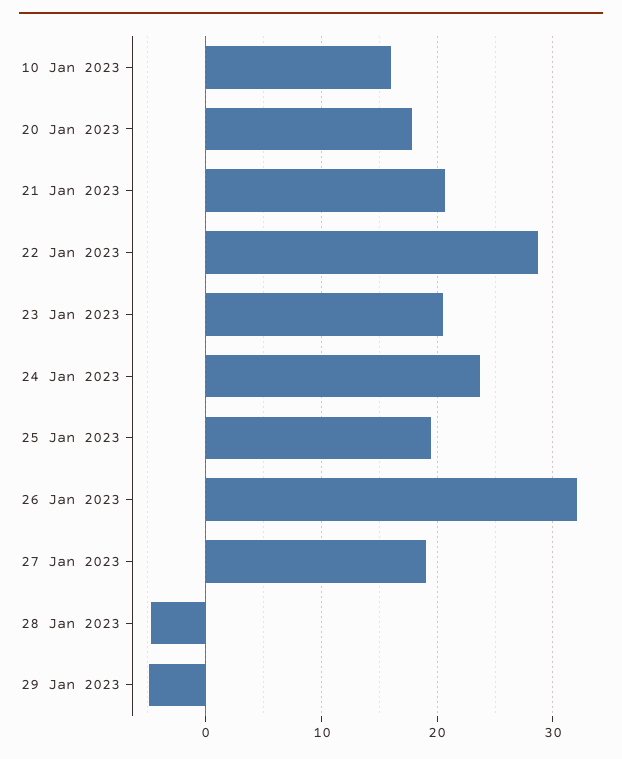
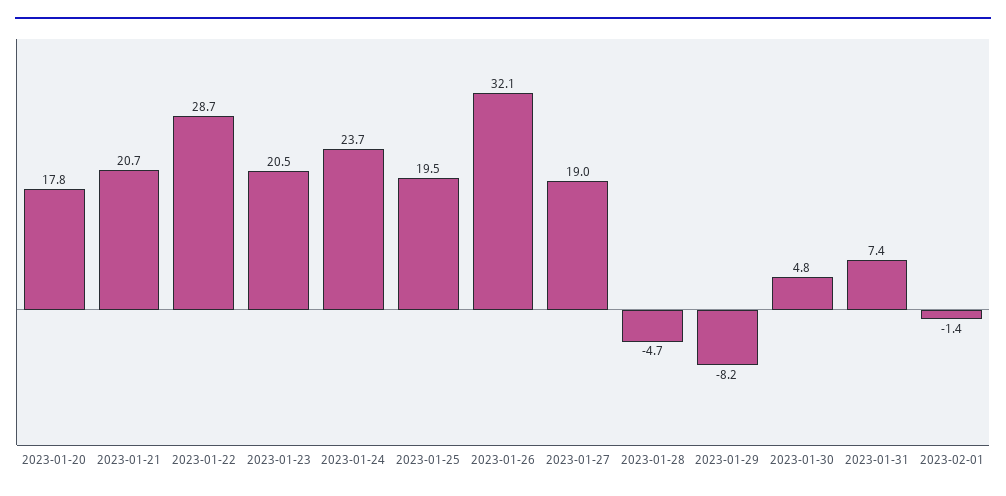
10 Jan 2023: 16 -> none
29 Jan 2023: -5 -> -8.2
2023-01-30: none -> 4.8
2023-01-31: none -> 7.4
2023-02-01: none -> -1.4

